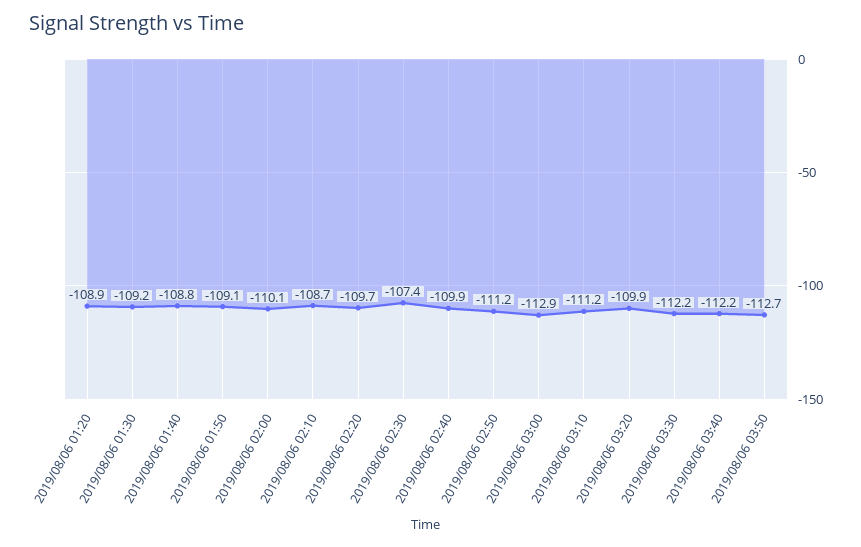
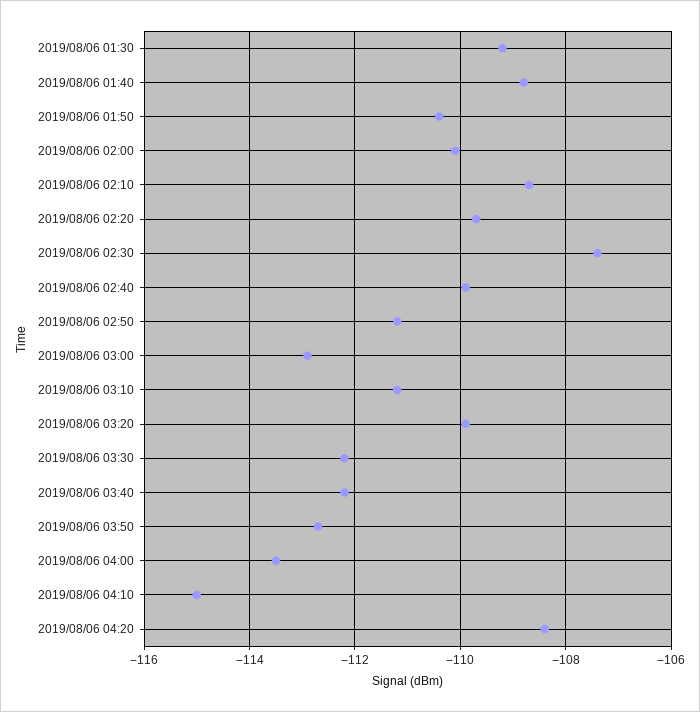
2019/08/06 01:20: -108.9 -> none
2019/08/06 01:50: -109.1 -> -110.5
2019/08/06 04:00: none -> -113.5
2019/08/06 04:10: none -> -115
2019/08/06 04:20: none -> -108.5

